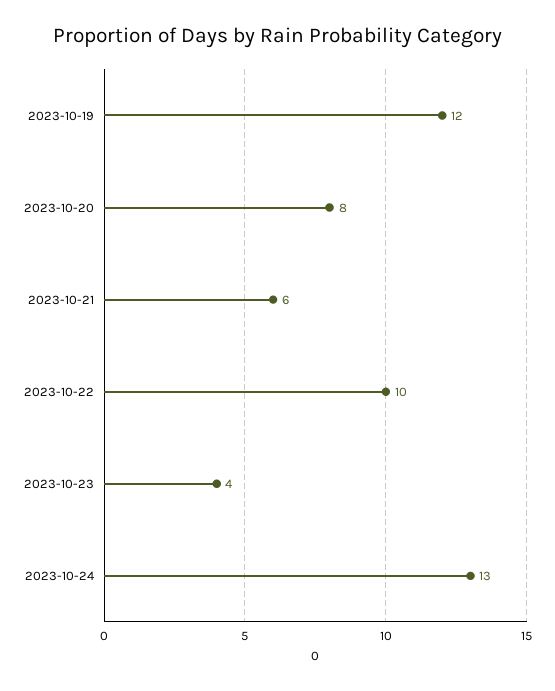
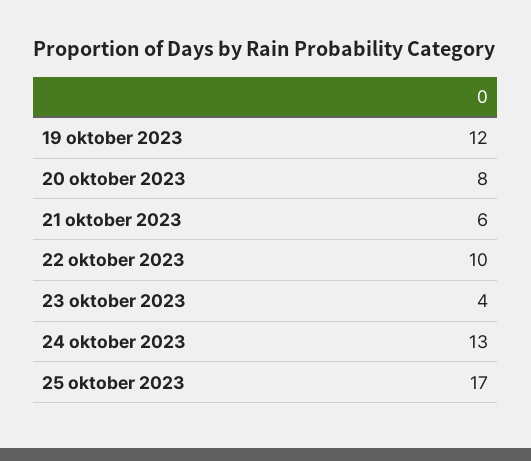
25 oktober 2023: none -> 17

